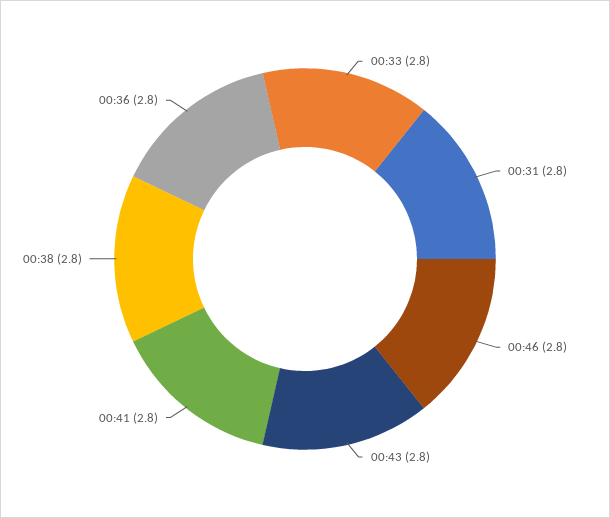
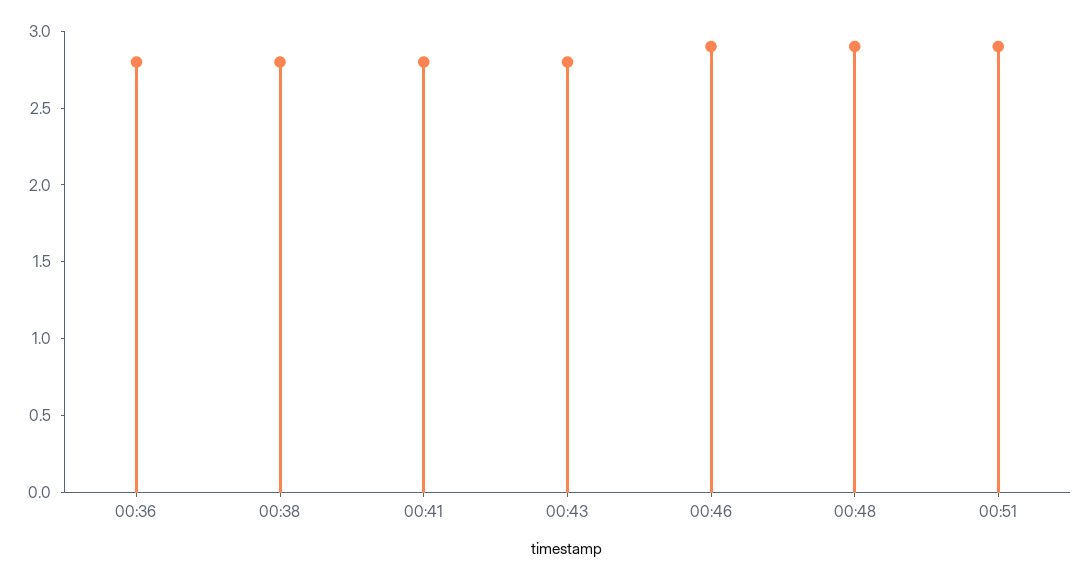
00:33: 2.8 -> none
00:31: 2.8 -> none
00:46: 2.8 -> 2.9
00:48: none -> 2.9
00:51: none -> 2.9

